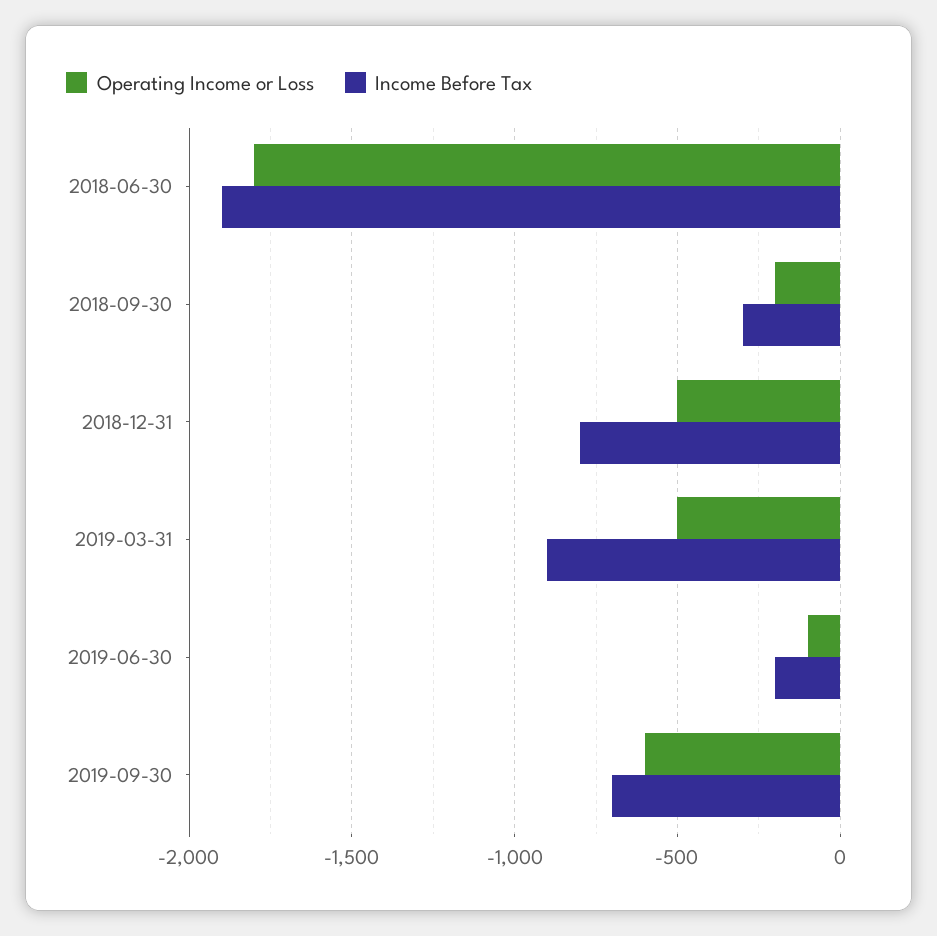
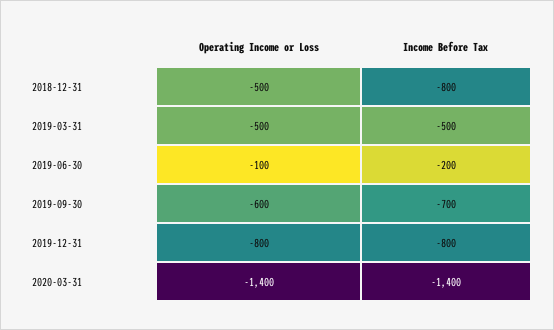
Operating Income or Loss, 2018-06-30: -1800 -> none
Income Before Tax, 2018-06-30: -1900 -> none
Operating Income or Loss, 2018-09-30: -200 -> none
Income Before Tax, 2018-09-30: -300 -> none
Income Before Tax, 2019-03-31: -900 -> -500
Operating Income or Loss, 2019-12-31: none -> -800
Income Before Tax, 2019-12-31: none -> -800
Operating Income or Loss, 2020-03-31: none -> -1400
Income Before Tax, 2020-03-31: none -> -1400

